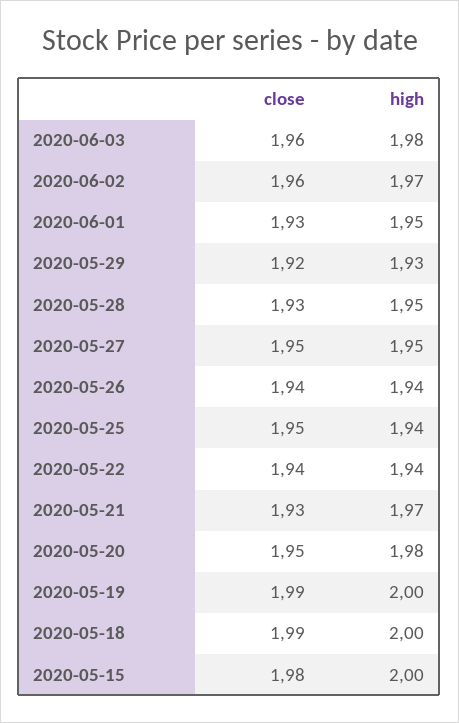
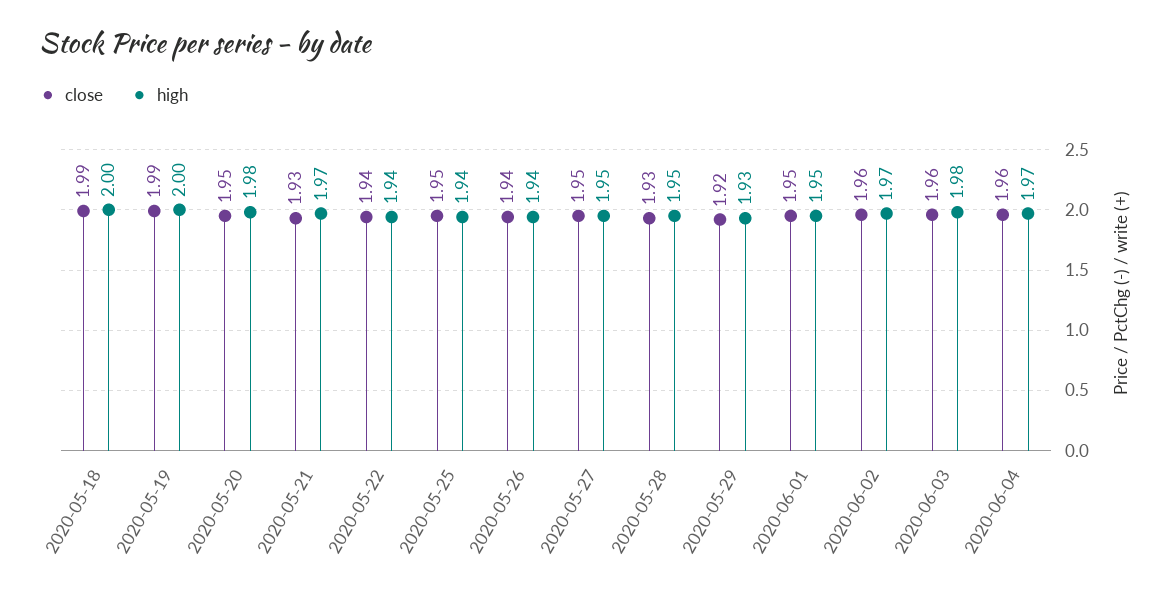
close, 2020-06-01: 1.93 -> 1.95
close, 2020-05-15: 1.98 -> none
high, 2020-05-15: 2 -> none
close, 2020-06-04: none -> 1.96
high, 2020-06-04: none -> 1.97

